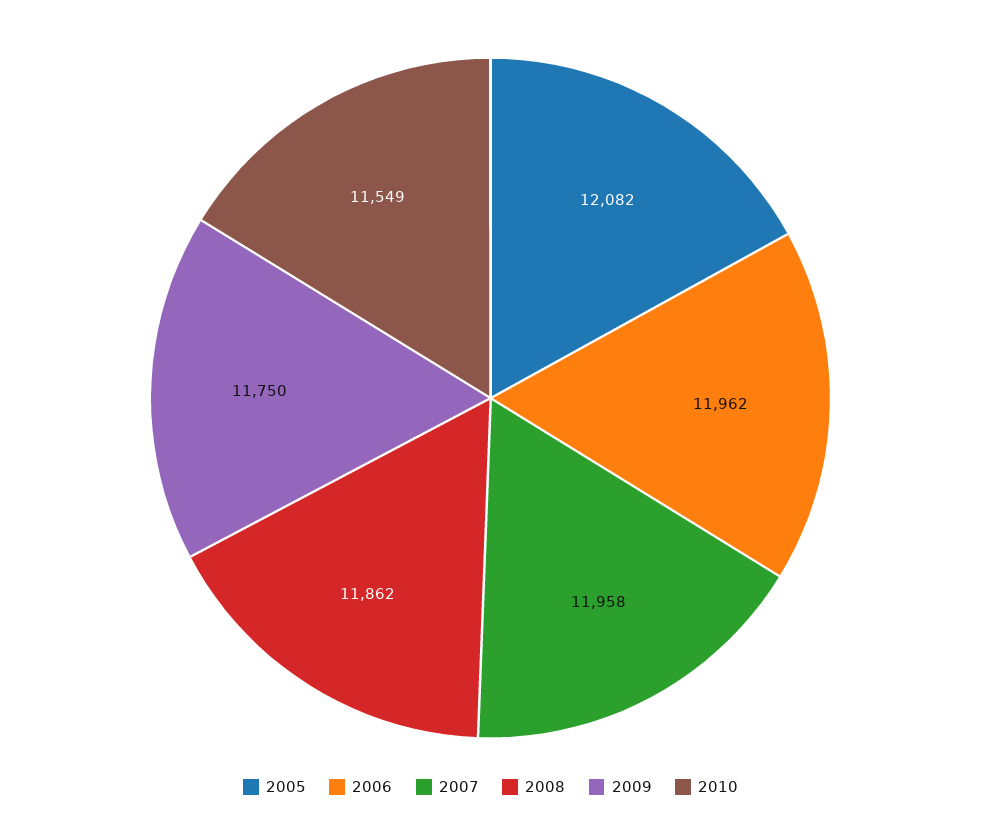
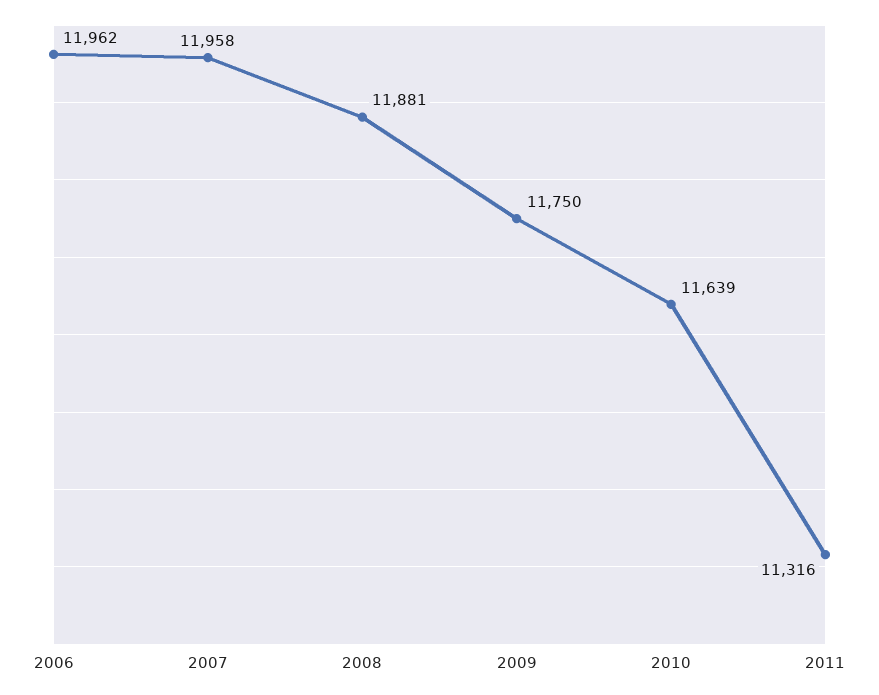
2005: 12082 -> none
2008: 11862 -> 11881
2010: 11549 -> 11639
2011: none -> 11316

